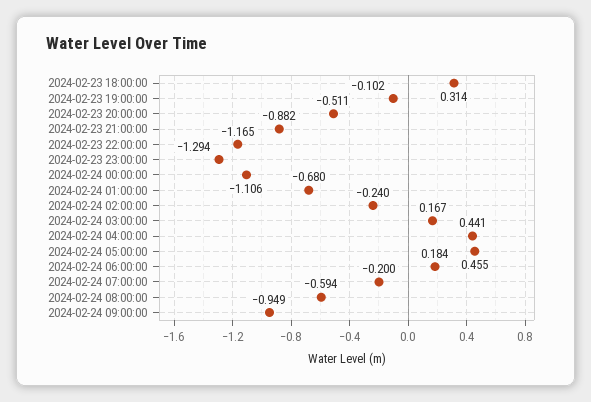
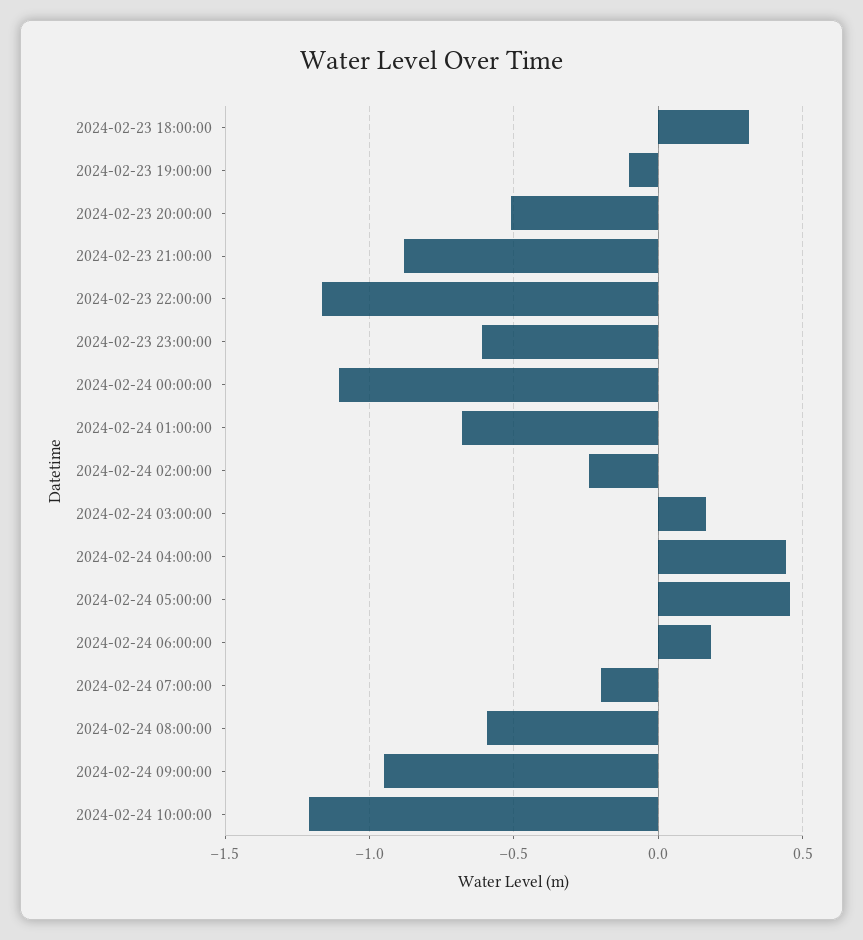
2024-02-23 23:00:00: -1.294 -> -0.6
2024-02-24 10:00:00: none -> -1.2

